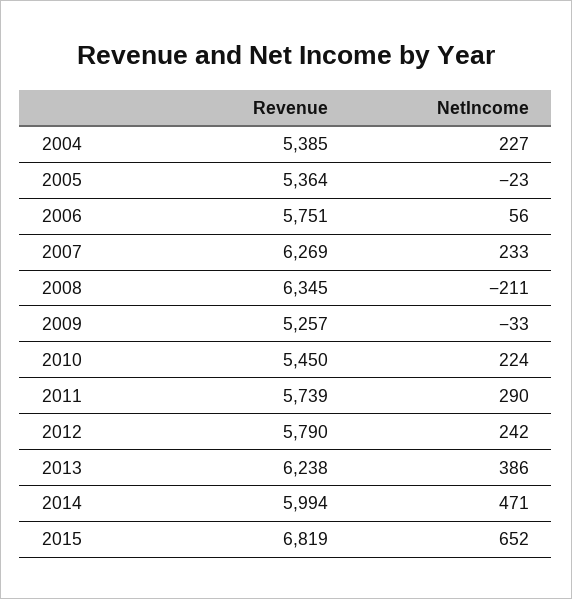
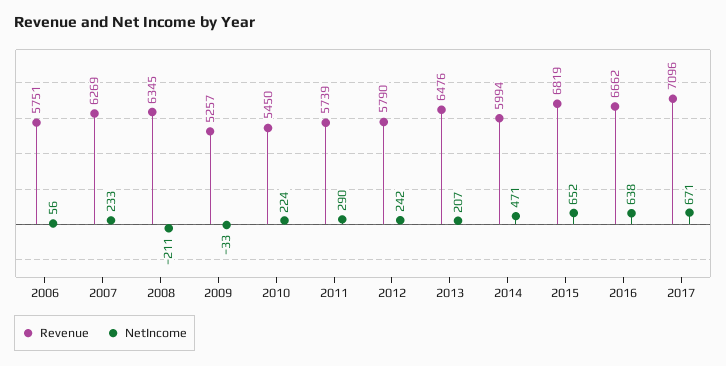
Revenue, 2004: 5385 -> none
NetIncome, 2004: 227 -> none
Revenue, 2005: 5364 -> none
NetIncome, 2005: -23 -> none
Revenue, 2013: 6238 -> 6476
NetIncome, 2013: 386 -> 207
Revenue, 2016: none -> 6662
NetIncome, 2016: none -> 638
Revenue, 2017: none -> 7096
NetIncome, 2017: none -> 671

